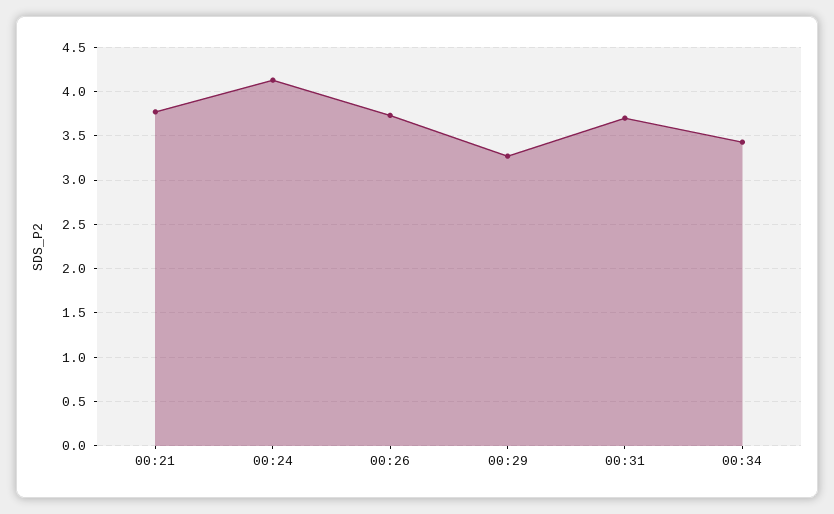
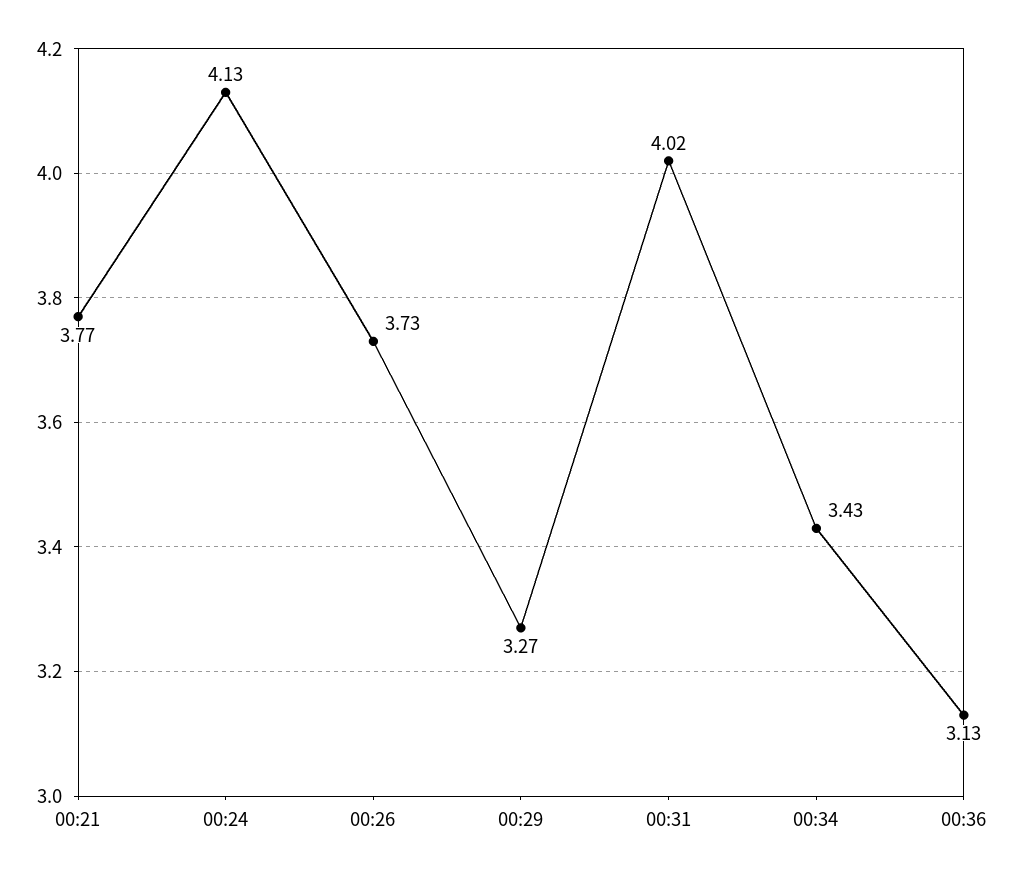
00:31: 3.7 -> 4.02
00:36: none -> 3.13

